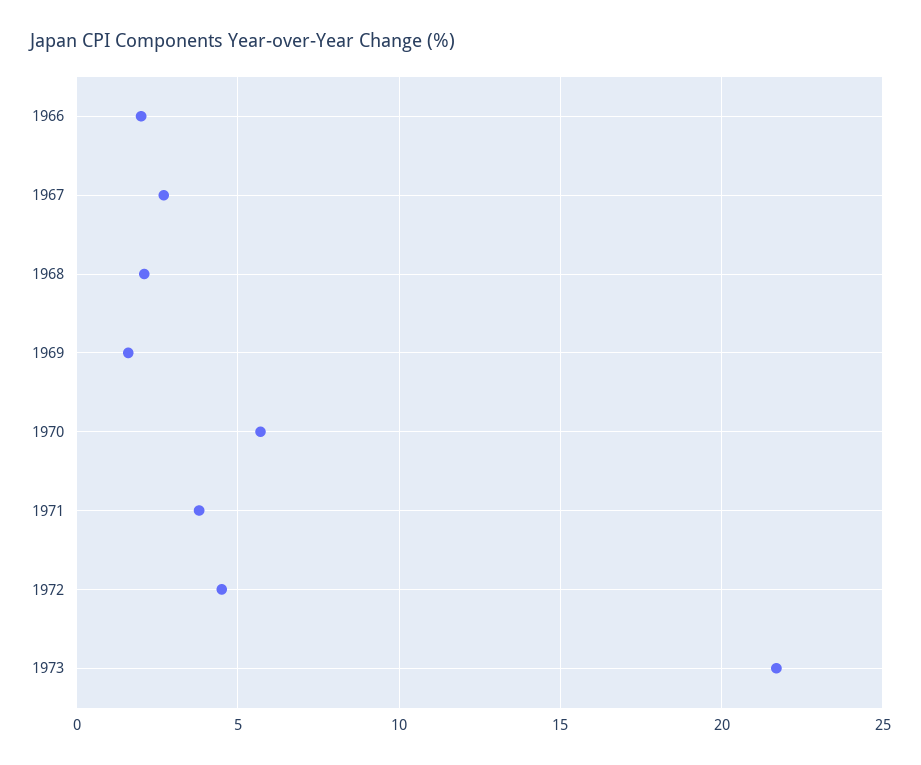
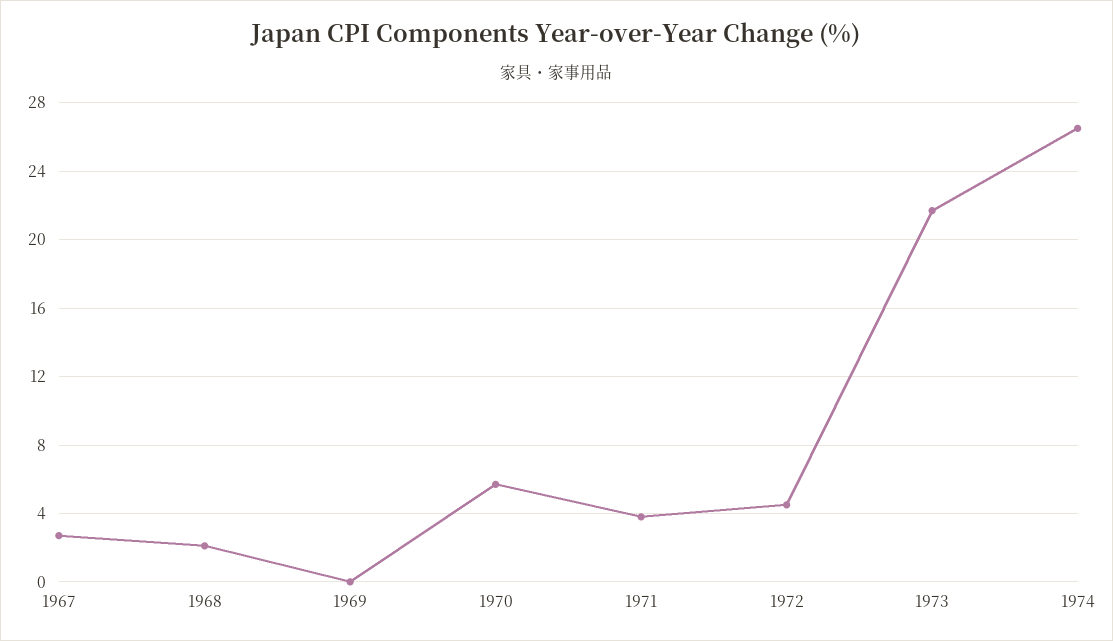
1966: 2 -> none
1969: 1.5 -> 0
1974: none -> 26.5

